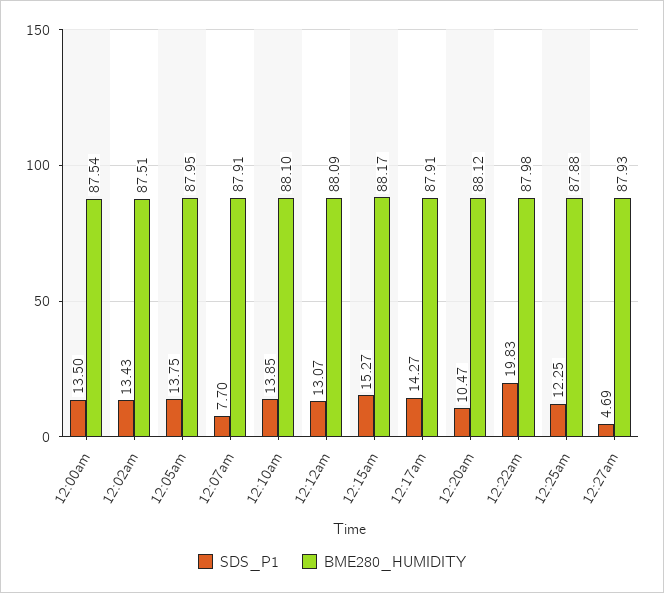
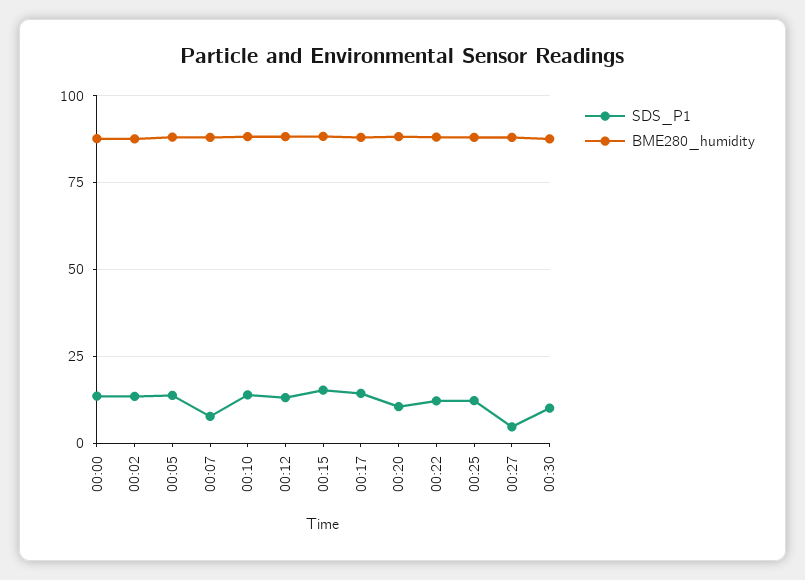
SDS_P1, 12:22am: 19.83 -> 12.5
SDS_P1, 00:30: none -> 10
BME280_HUMIDITY, 00:30: none -> 87.5

